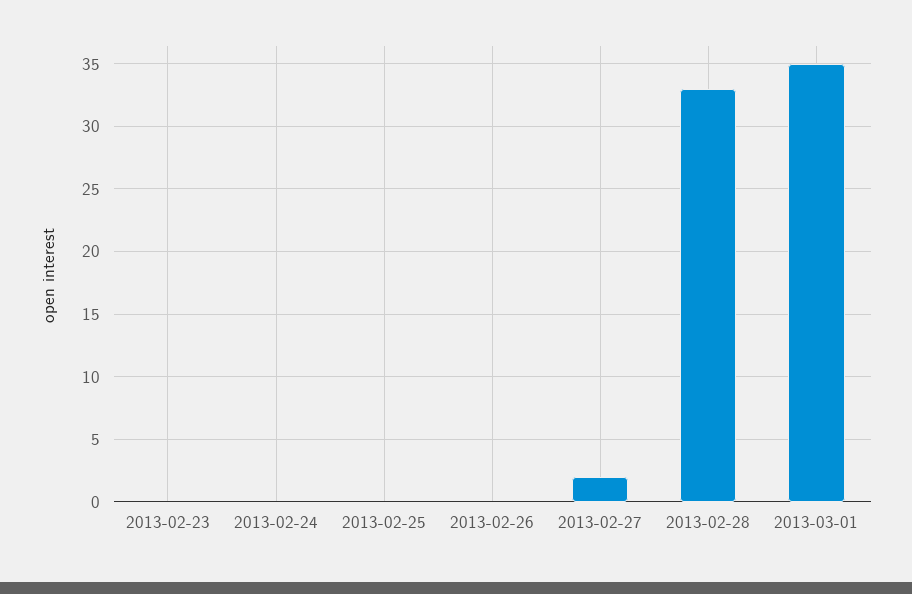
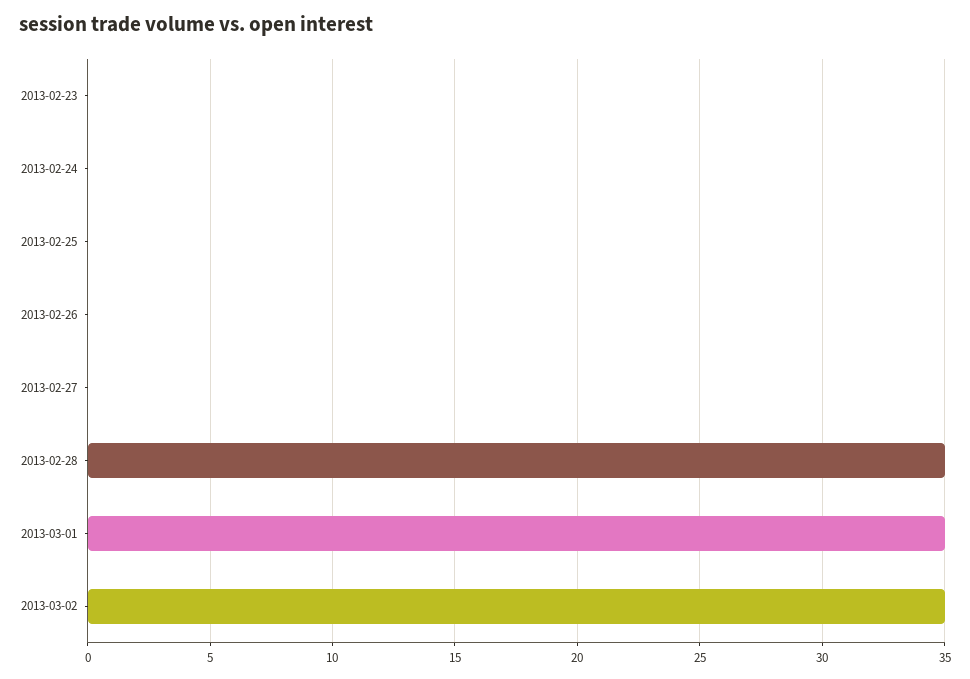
2013-02-27: 2 -> 0
2013-02-28: 33 -> 35
2013-03-02: none -> 35

